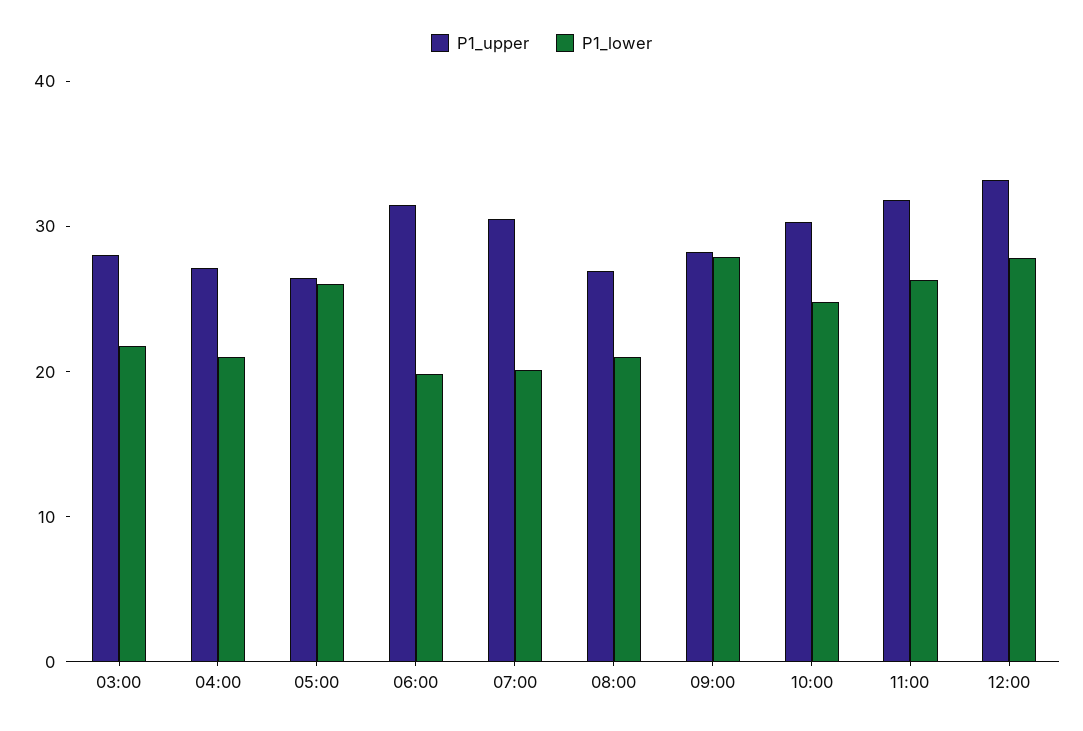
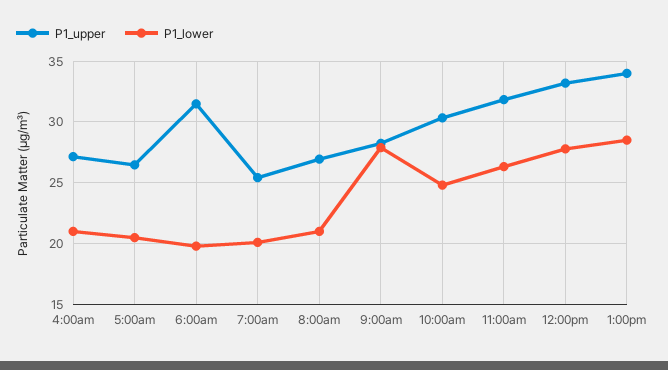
P1_upper, 03:00: 28 -> none
P1_lower, 03:00: 22 -> none
P1_lower, 05:00: 26 -> 20.5
P1_upper, 07:00: 30 -> 25.5
P1_upper, 1:00pm: none -> 34
P1_lower, 1:00pm: none -> 28.5

